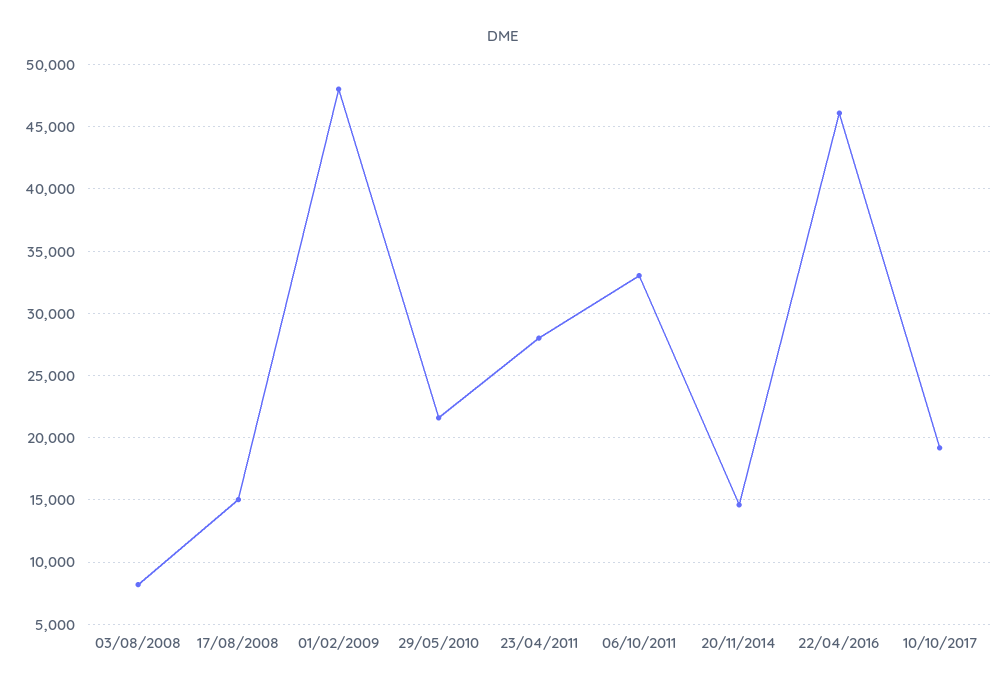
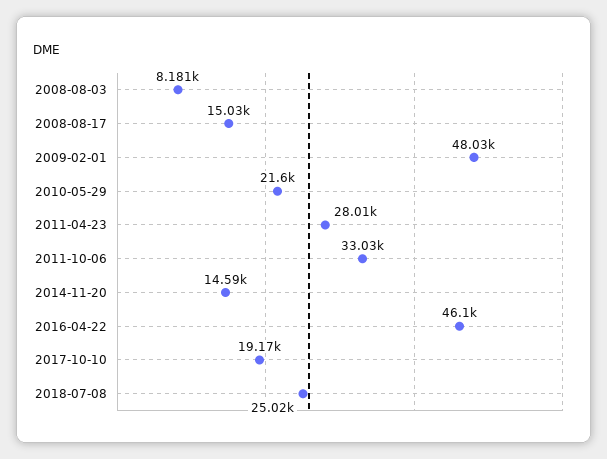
2018-07-08: none -> 25020

